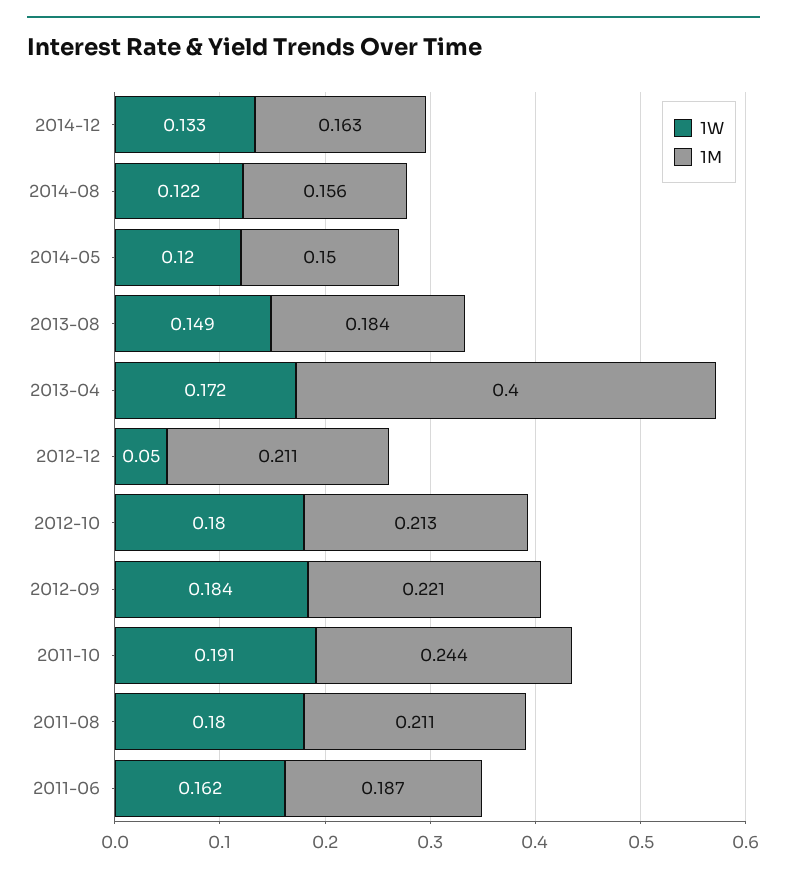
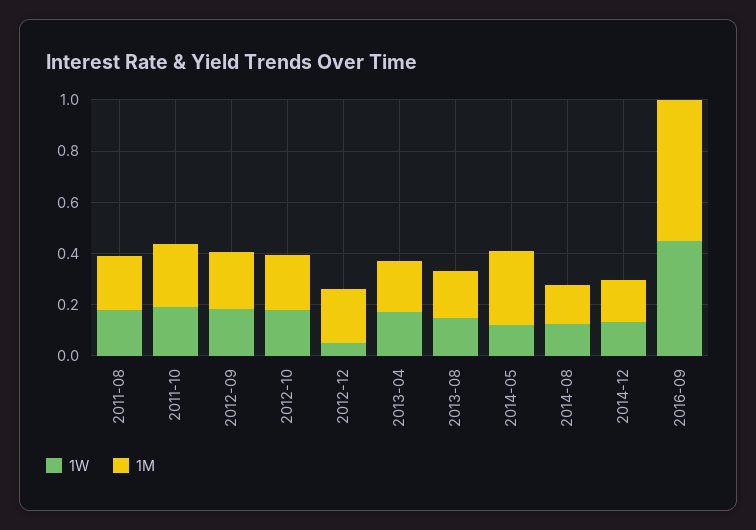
1M, 2014-05: 0.15 -> 0.3
1M, 2013-04: 0.4 -> 0.2
1W, 2011-06: 0.162 -> none
1M, 2011-06: 0.187 -> none
1W, 2016-09: none -> 0.45
1M, 2016-09: none -> 0.55

